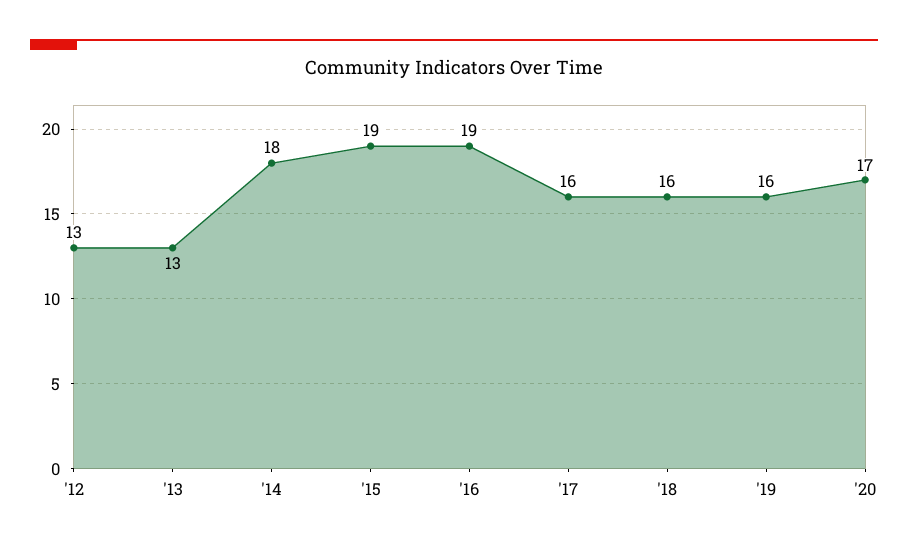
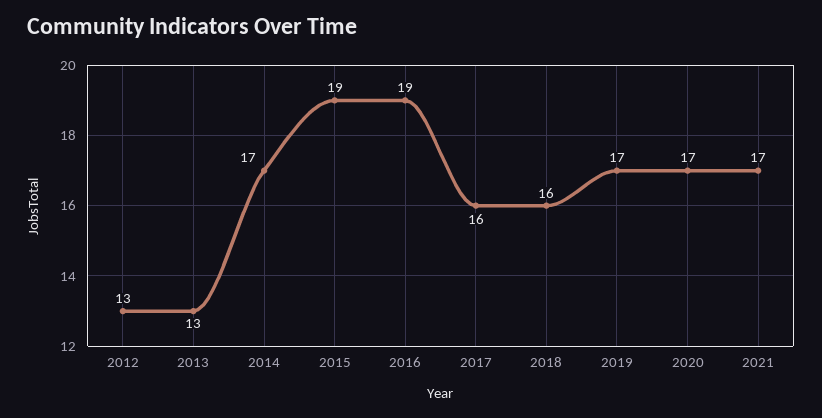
'14: 18 -> 17
'19: 16 -> 17
2021: none -> 17

